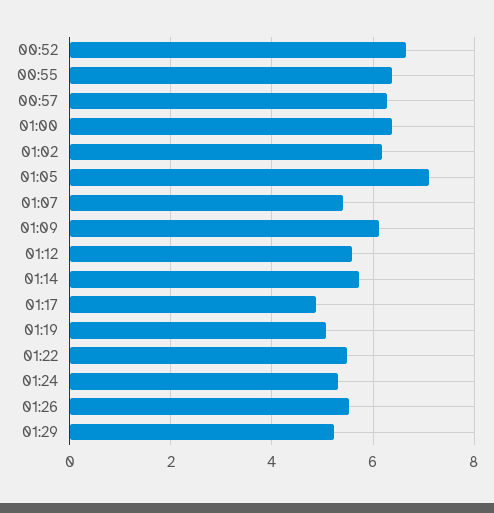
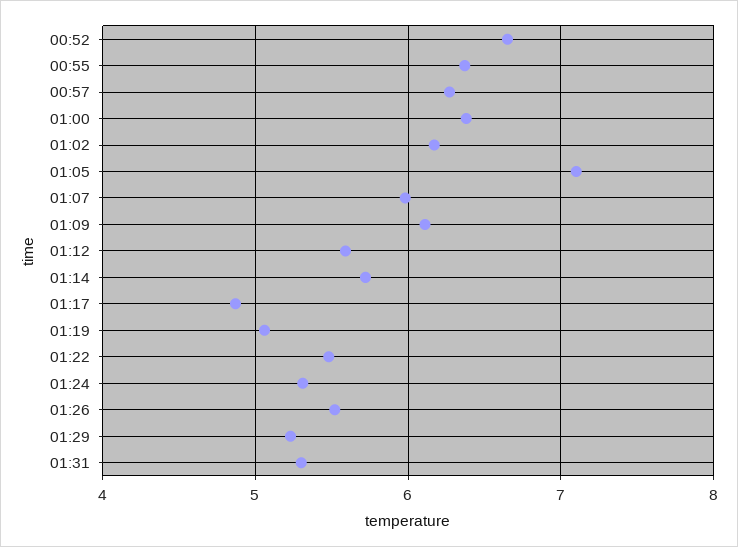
01:07: 5.4 -> 6
01:31: none -> 5.3

